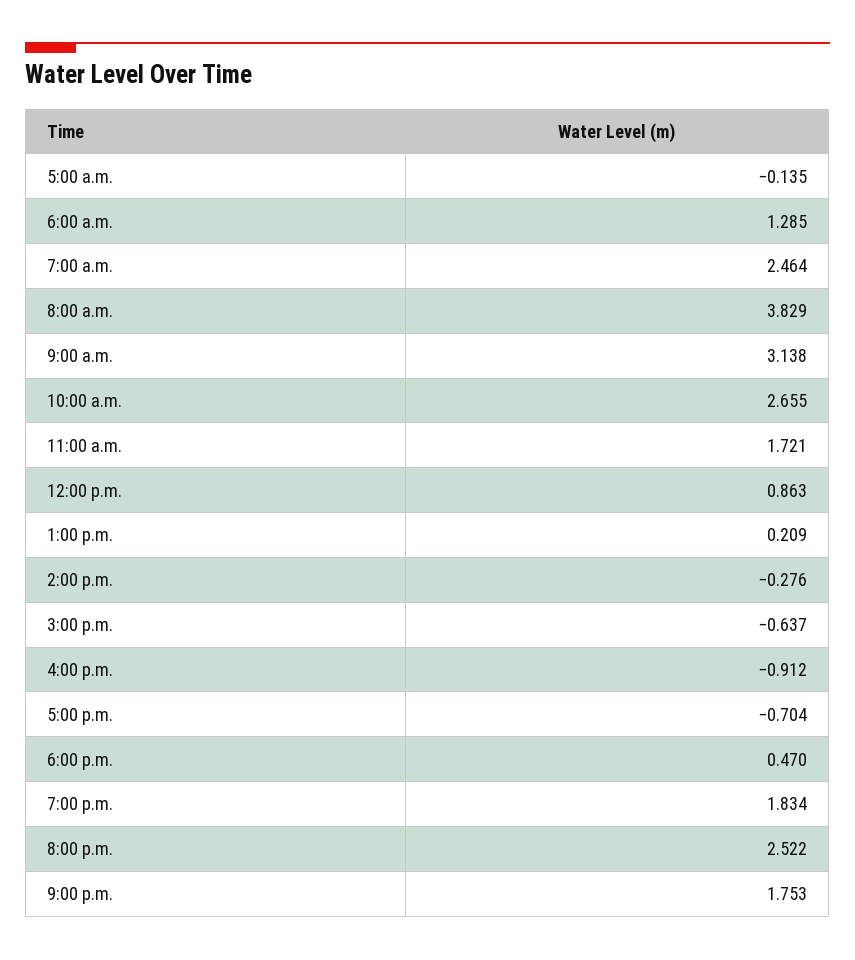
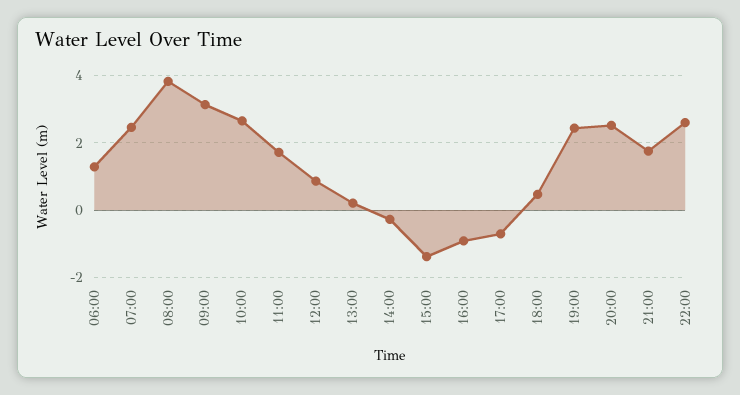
5:00 a.m.: -0.135 -> none
3:00 p.m.: -0.637 -> -1.4
7:00 p.m.: 1.834 -> 2.4
22:00: none -> 2.6

